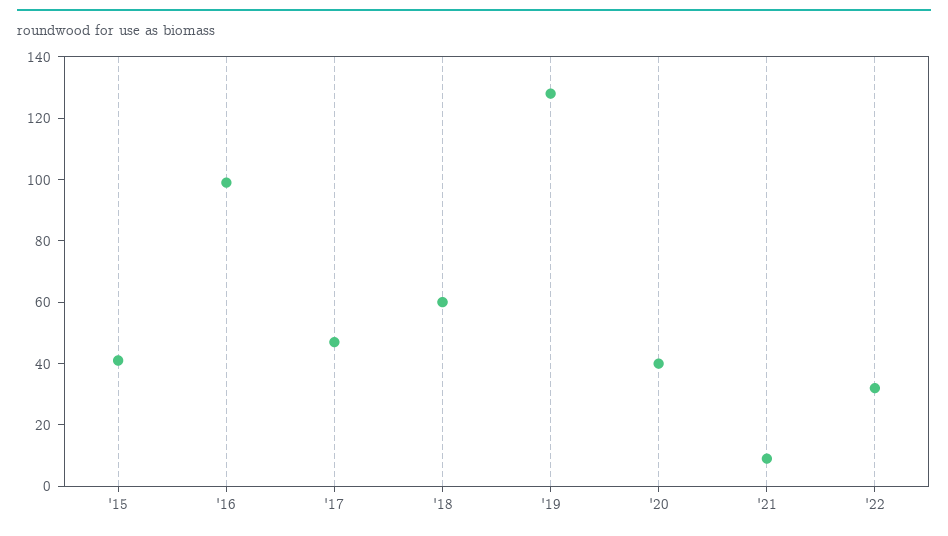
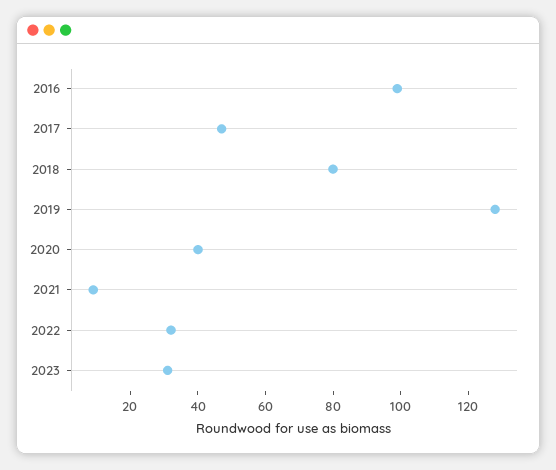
'15: 40 -> none
'18: 60 -> 80
2023: none -> 30

